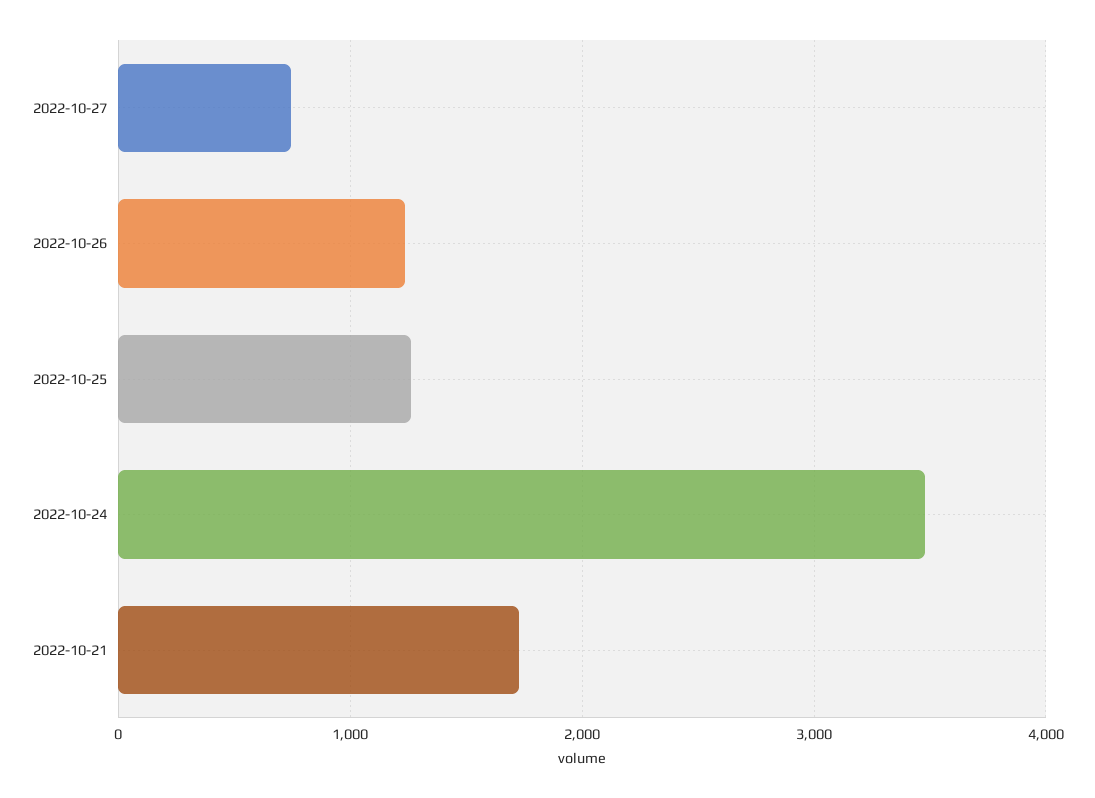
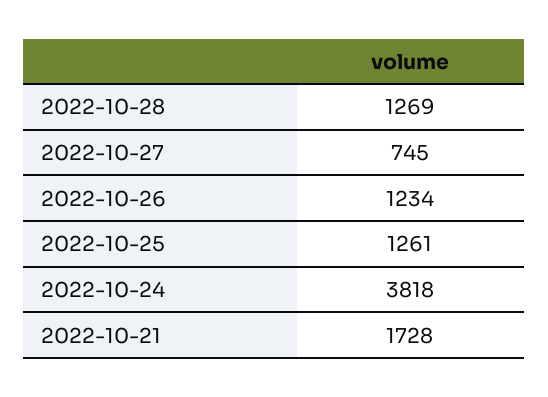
2022-10-24: 3500 -> 3818
2022-10-28: none -> 1269

